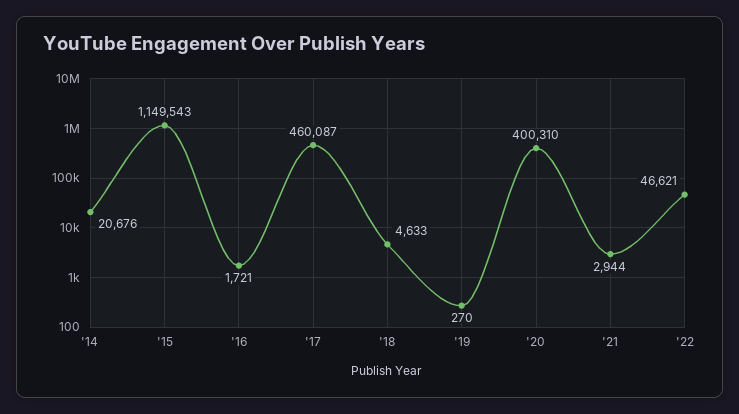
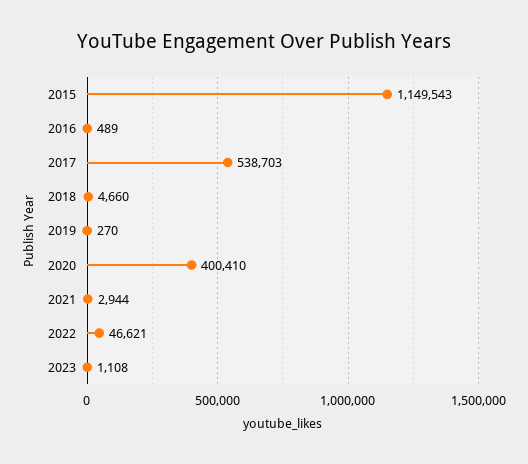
'14: 20676 -> none
'16: 1721 -> 489
'17: 460087 -> 538703
'18: 4633 -> 4660
'20: 400310 -> 400410
2023: none -> 1108

